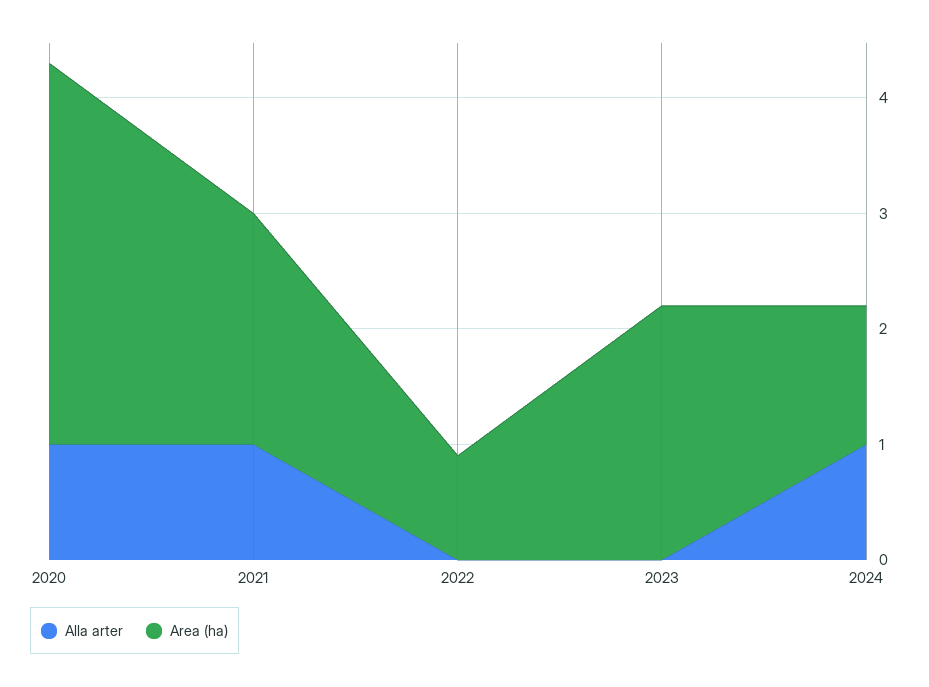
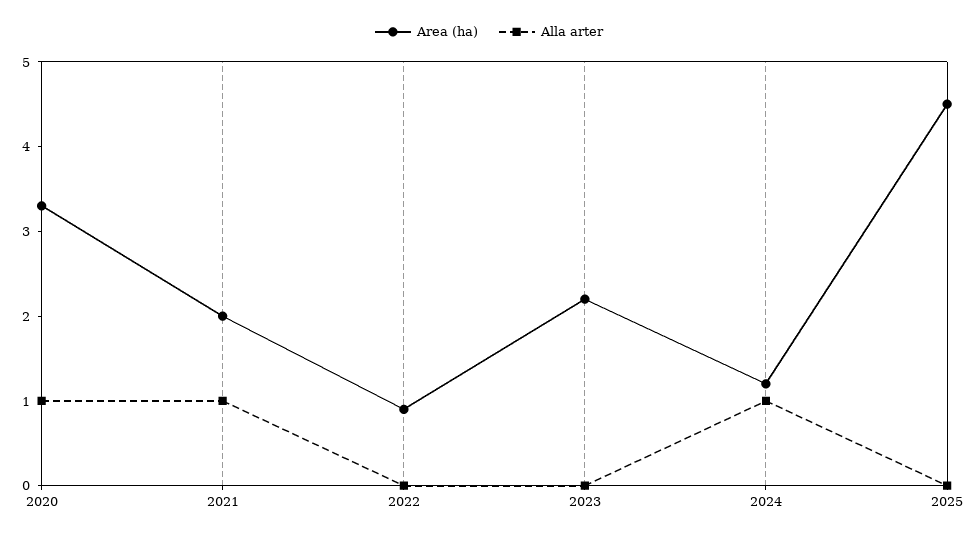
Area (ha), 2025: none -> 4.5
Alla arter, 2025: none -> 0

